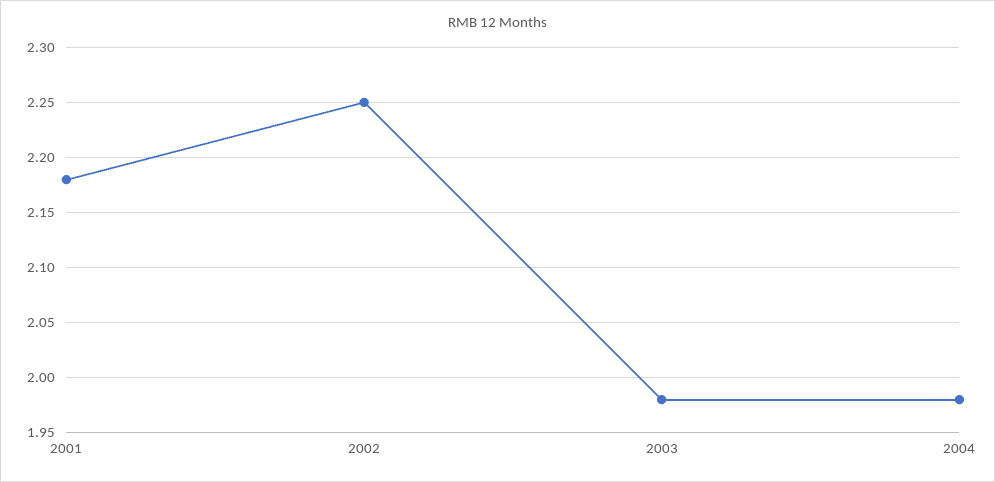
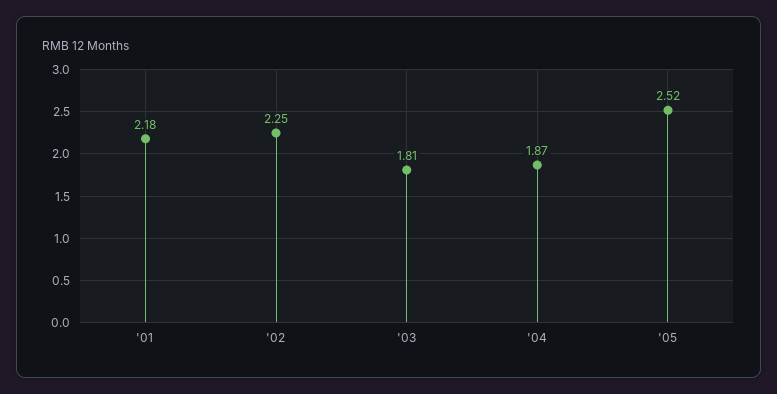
2003: 1.98 -> 1.81
2004: 1.98 -> 1.87
'05: none -> 2.52

